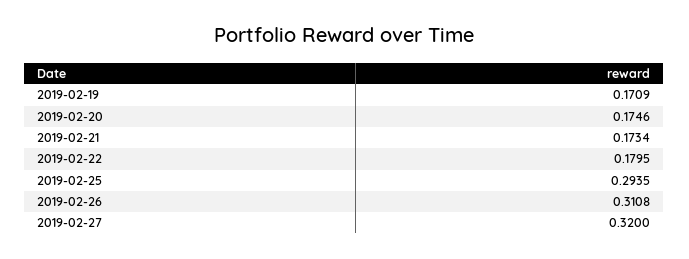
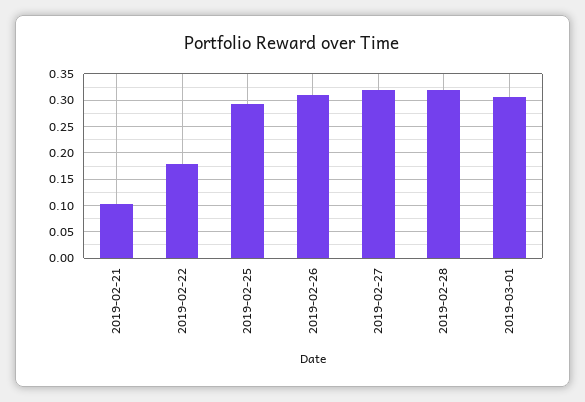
2019-02-19: 0.1709 -> none
2019-02-20: 0.1746 -> none
2019-02-21: 0.1734 -> 0.1
2019-02-28: none -> 0.325
2019-03-01: none -> 0.3

